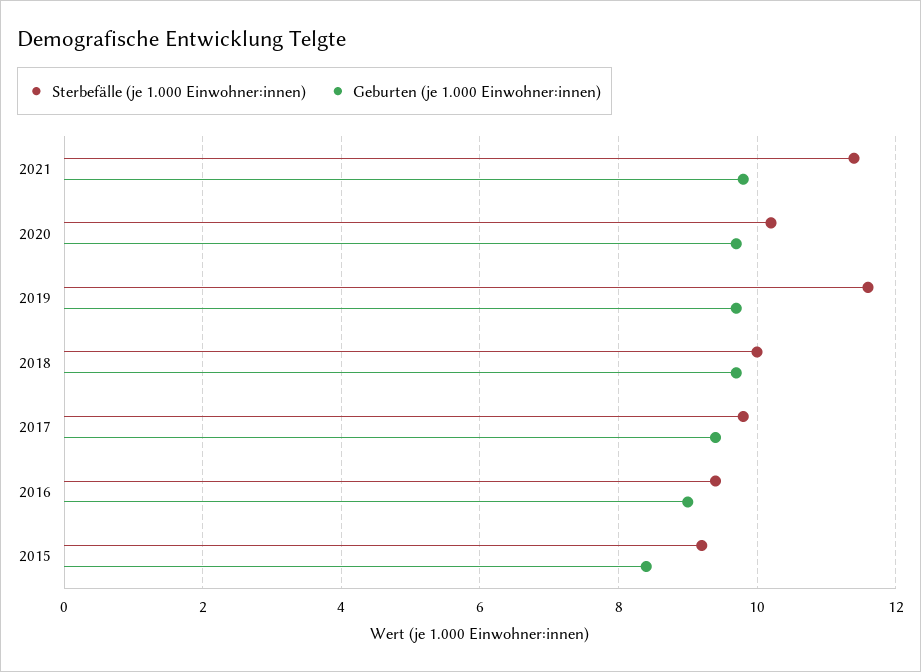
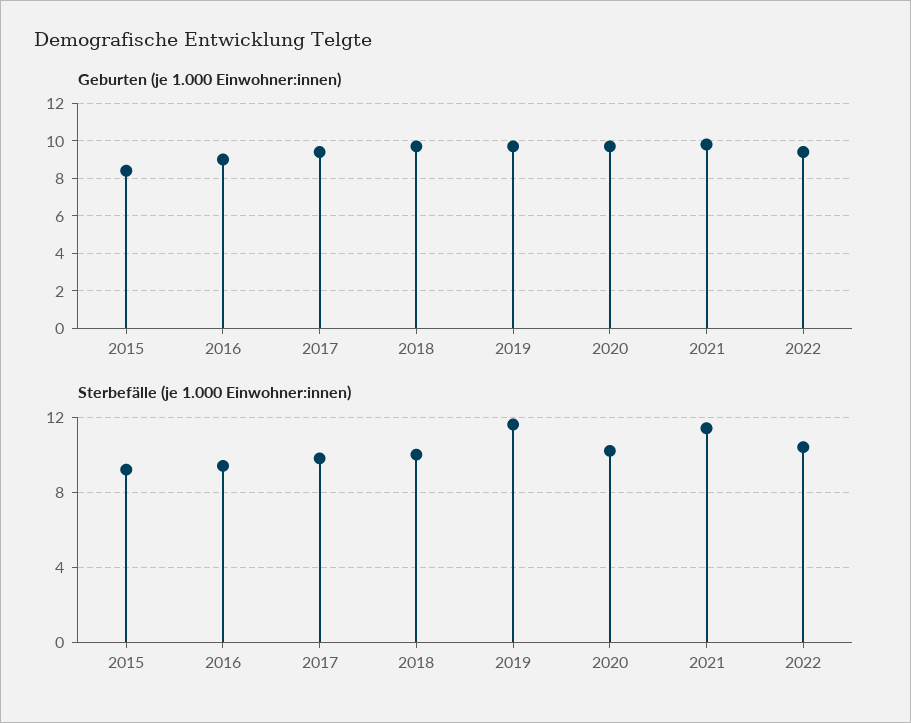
Geburten (je 1.000 Einwohner:innen), 2022: none -> 9.5
Sterbefälle (je 1.000 Einwohner:innen), 2022: none -> 10.5

